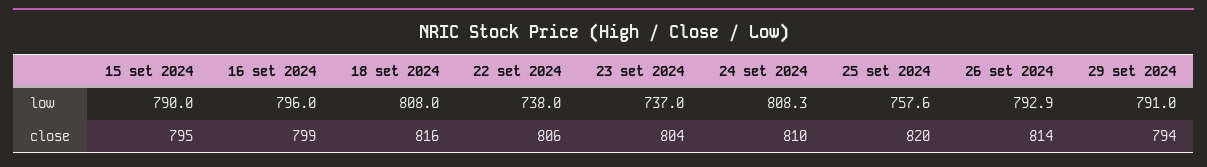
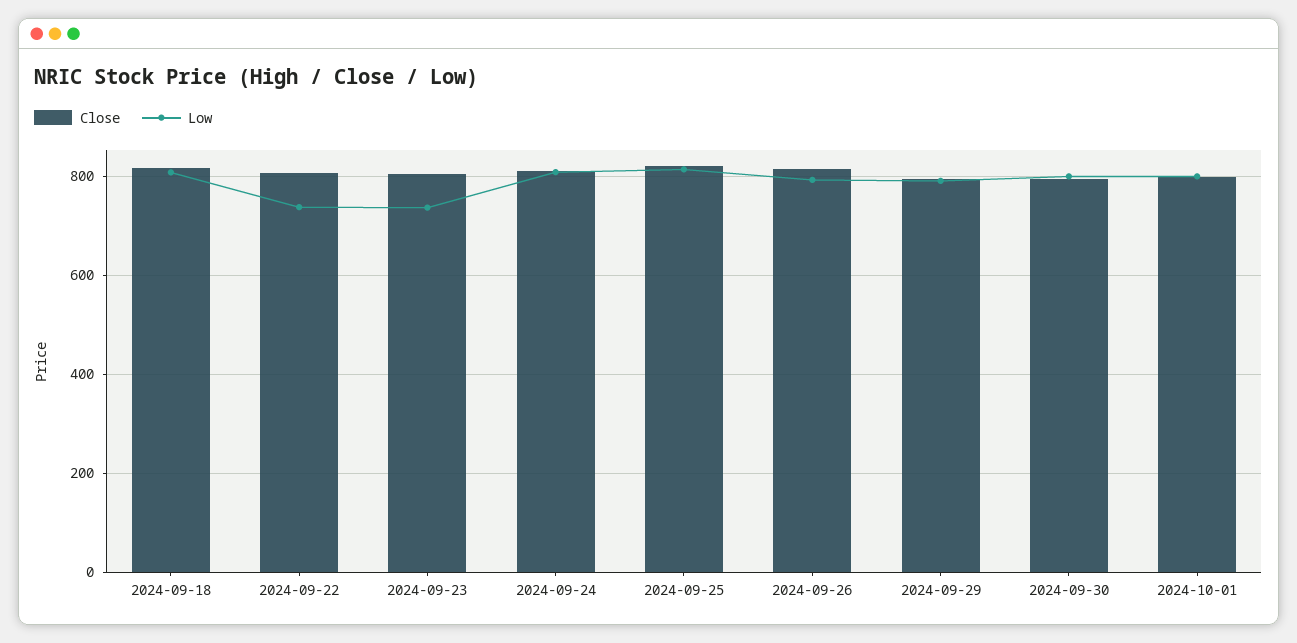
low, 15 set 2024: 790 -> none
low, 16 set 2024: 796 -> none
low, 25 set 2024: 757.6 -> 820
close, 15 set 2024: 795 -> none
close, 16 set 2024: 799 -> none
close, 2024-09-30: none -> 800
low, 2024-09-30: none -> 800
close, 2024-10-01: none -> 800
low, 2024-10-01: none -> 800

